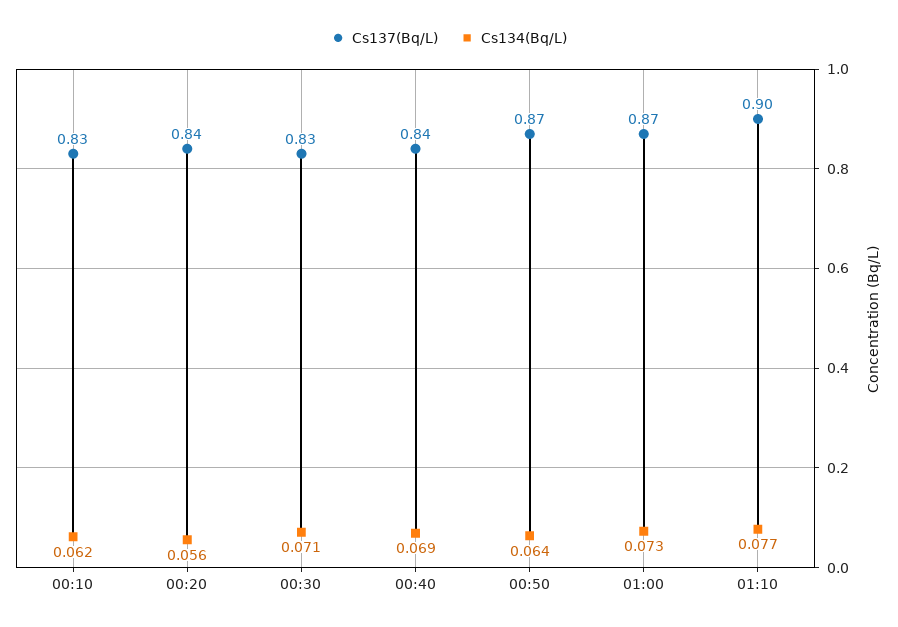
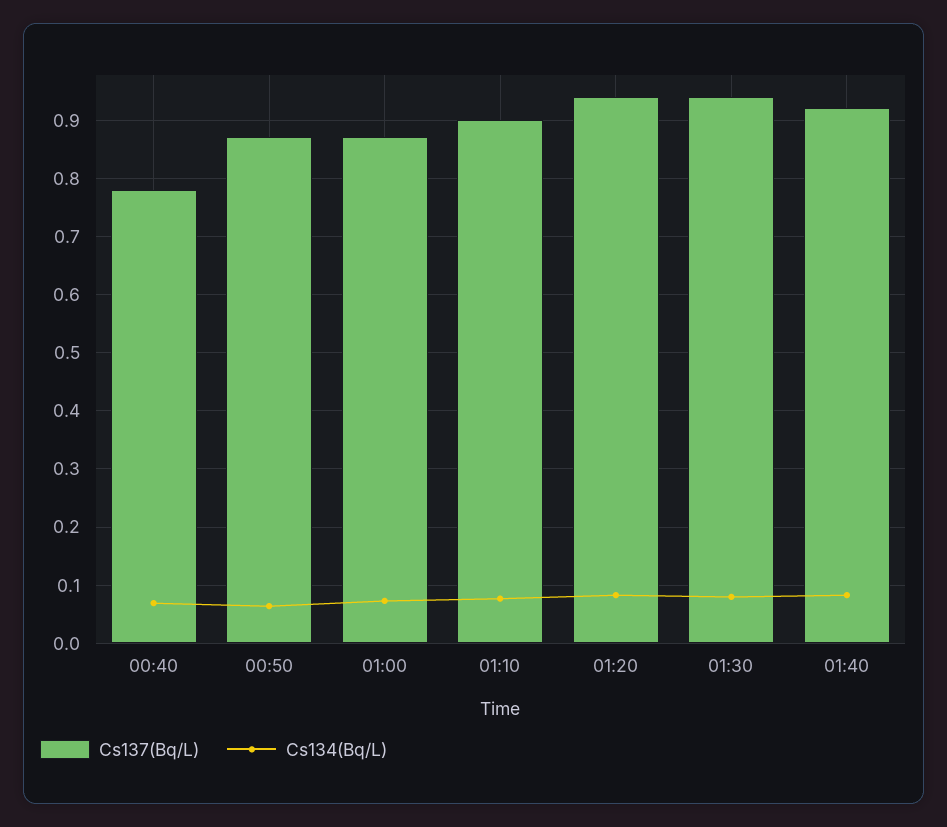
Cs137(Bq/L), 00:10: 0.83 -> none
Cs134(Bq/L), 00:10: 0.062 -> none
Cs137(Bq/L), 00:20: 0.84 -> none
Cs134(Bq/L), 00:20: 0.056 -> none
Cs137(Bq/L), 00:30: 0.83 -> none
Cs134(Bq/L), 00:30: 0.071 -> none
Cs137(Bq/L), 00:40: 0.84 -> 0.78
Cs137(Bq/L), 01:20: none -> 0.94
Cs134(Bq/L), 01:20: none -> 0.08
Cs137(Bq/L), 01:30: none -> 0.94
Cs134(Bq/L), 01:30: none -> 0.08
Cs137(Bq/L), 01:40: none -> 0.92
Cs134(Bq/L), 01:40: none -> 0.08

